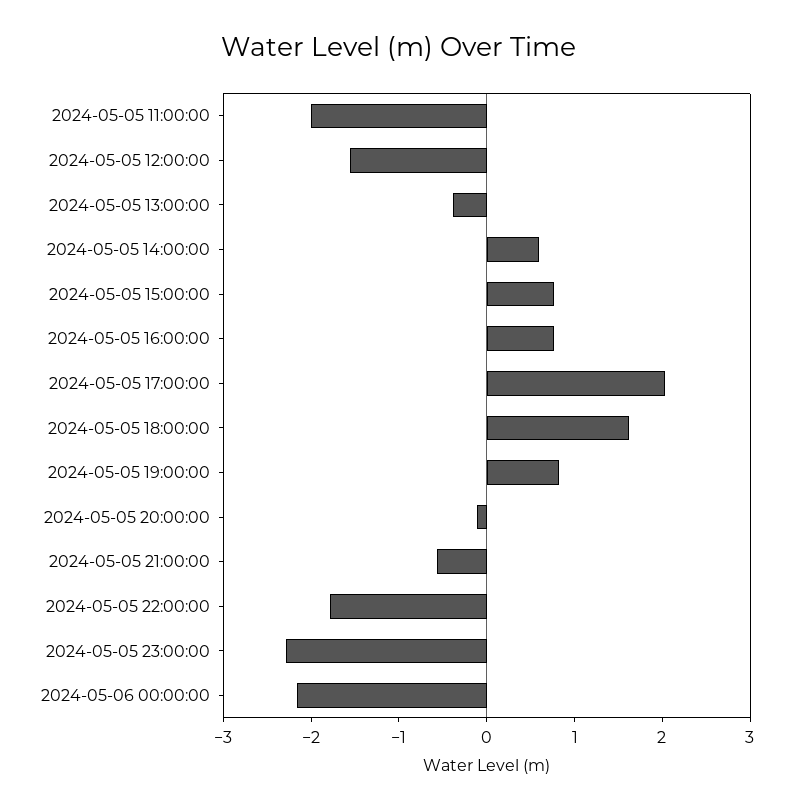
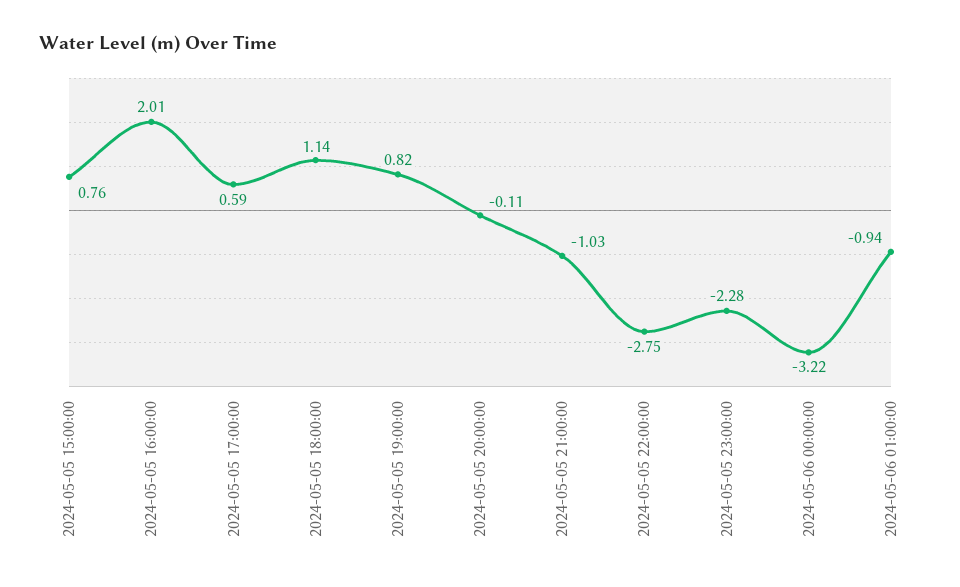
2024-05-05 11:00:00: -2 -> none
2024-05-05 12:00:00: -1.6 -> none
2024-05-05 13:00:00: -0.4 -> none
2024-05-05 14:00:00: 0.6 -> none
2024-05-05 16:00:00: 0.8 -> 2.01
2024-05-05 17:00:00: 2 -> 0.59
2024-05-05 18:00:00: 1.6 -> 1.14
2024-05-05 21:00:00: -0.6 -> -1.03
2024-05-05 22:00:00: -1.8 -> -2.75
2024-05-06 00:00:00: -2.2 -> -3.22
2024-05-06 01:00:00: none -> -0.94

